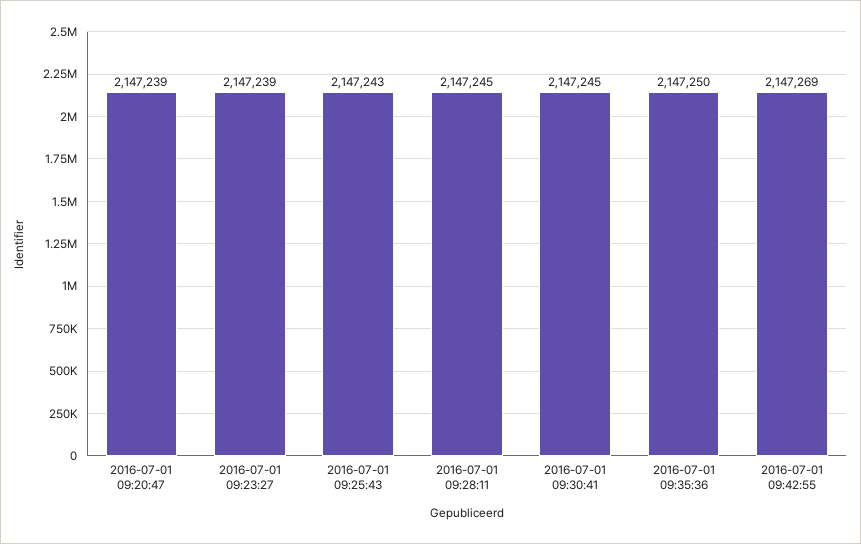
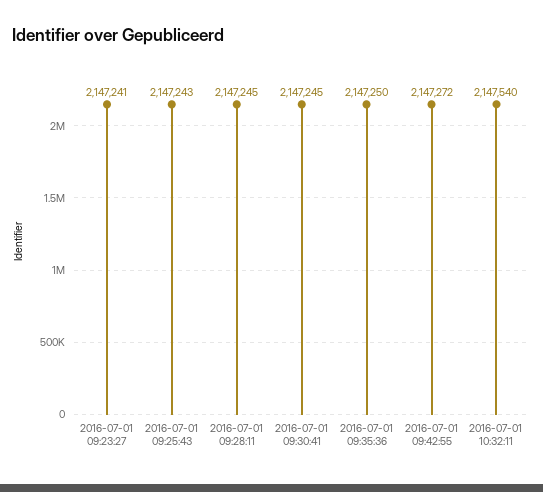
2016-07-01 09:20:47: 2147239 -> none
2016-07-01 09:23:27: 2147239 -> 2147241
2016-07-01 09:42:55: 2147269 -> 2147272
2016-07-01 10:32:11: none -> 2147540

